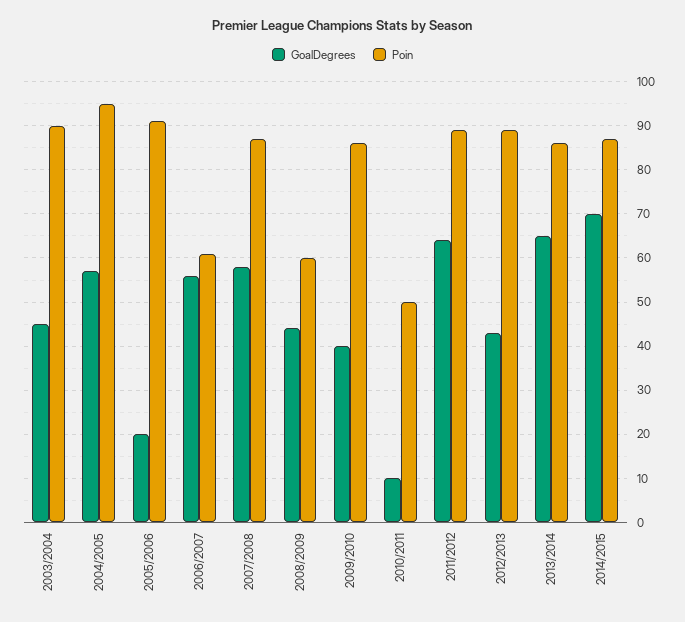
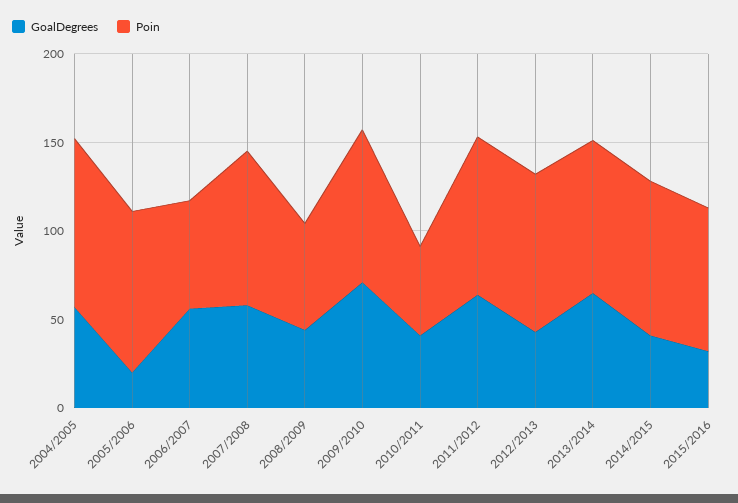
GoalDegrees, 2003/2004: 45 -> none
Poin, 2003/2004: 90 -> none
GoalDegrees, 2009/2010: 40 -> 70
GoalDegrees, 2010/2011: 10 -> 40
GoalDegrees, 2014/2015: 70 -> 40
GoalDegrees, 2015/2016: none -> 30
Poin, 2015/2016: none -> 80

